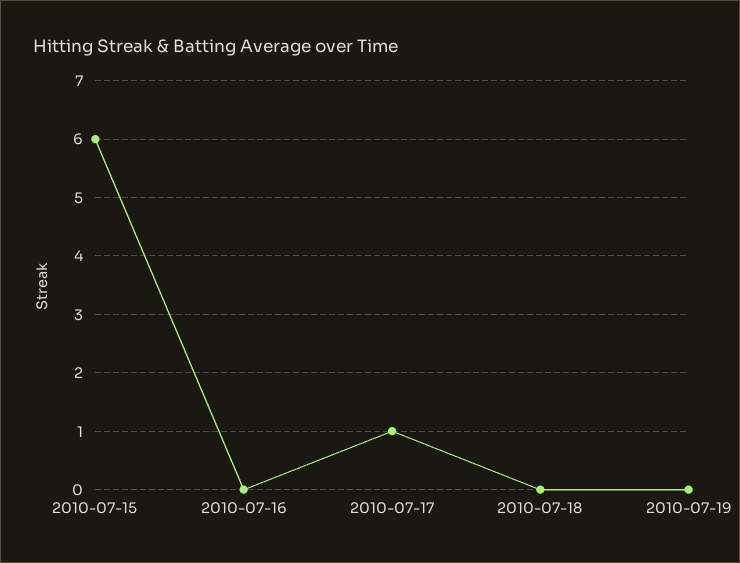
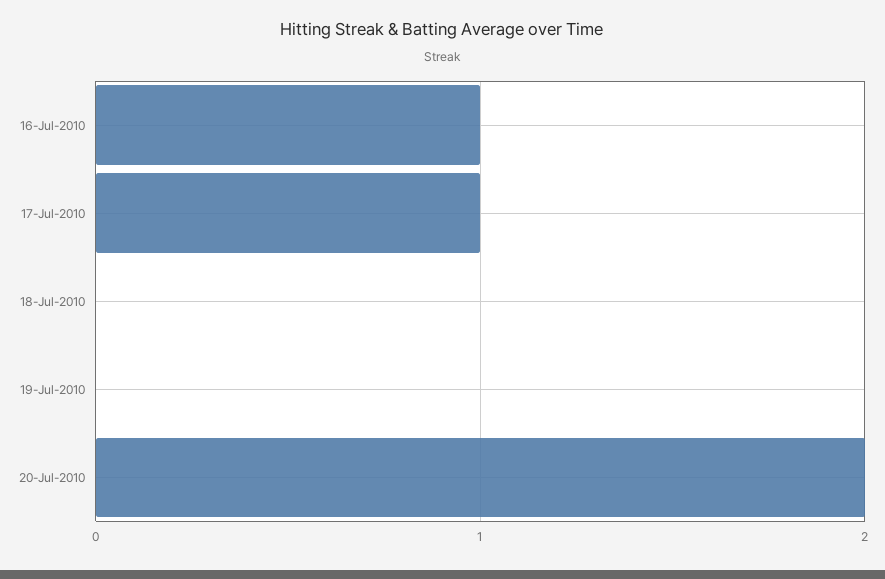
2010-07-15: 6 -> none
2010-07-16: 0 -> 1
20-Jul-2010: none -> 2

